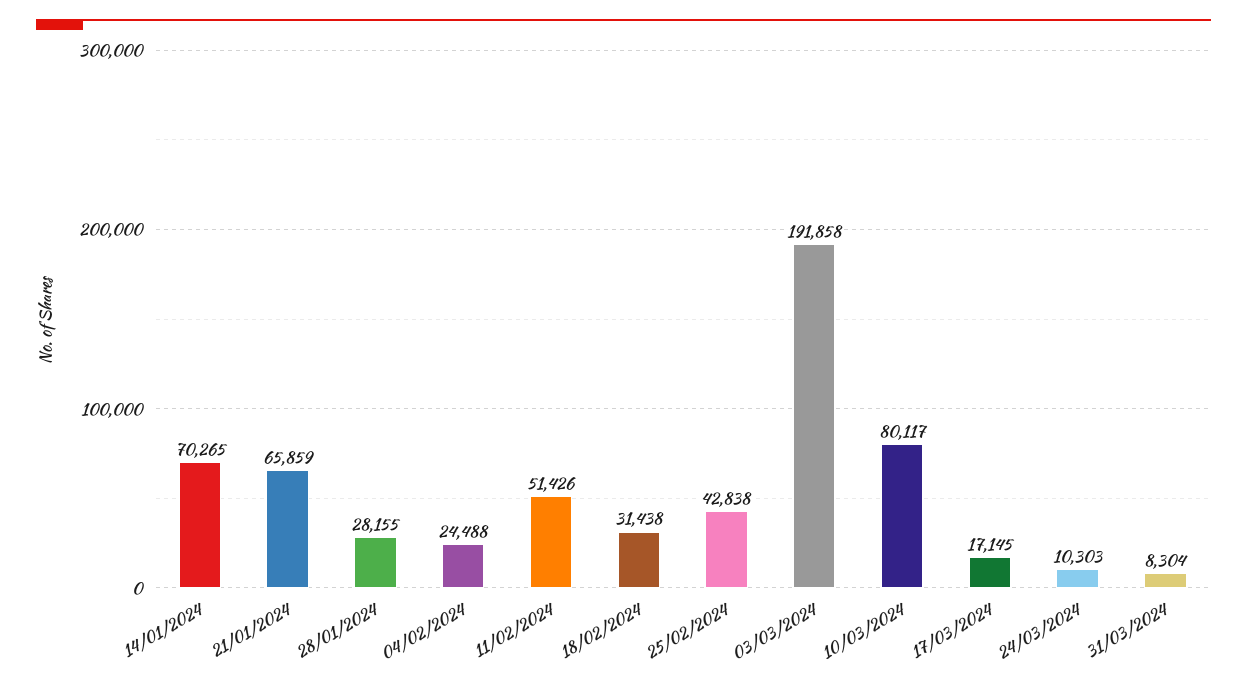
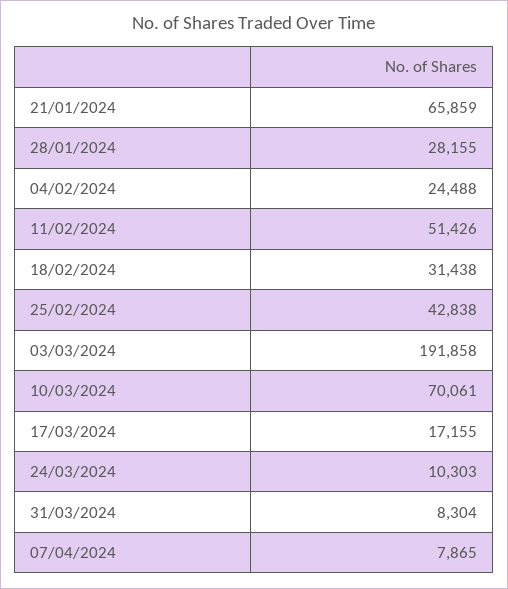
14/01/2024: 70265 -> none
10/03/2024: 80117 -> 70061
17/03/2024: 17145 -> 17155
07/04/2024: none -> 7865

